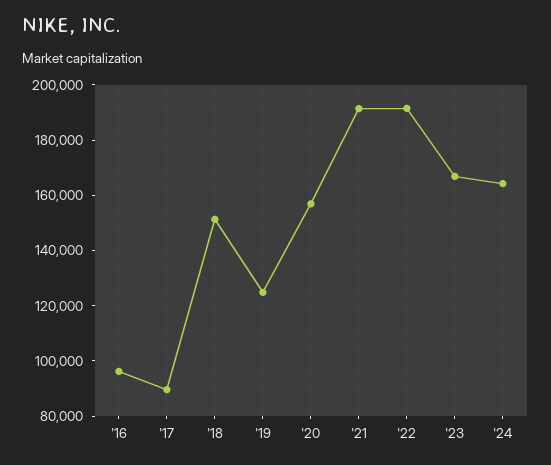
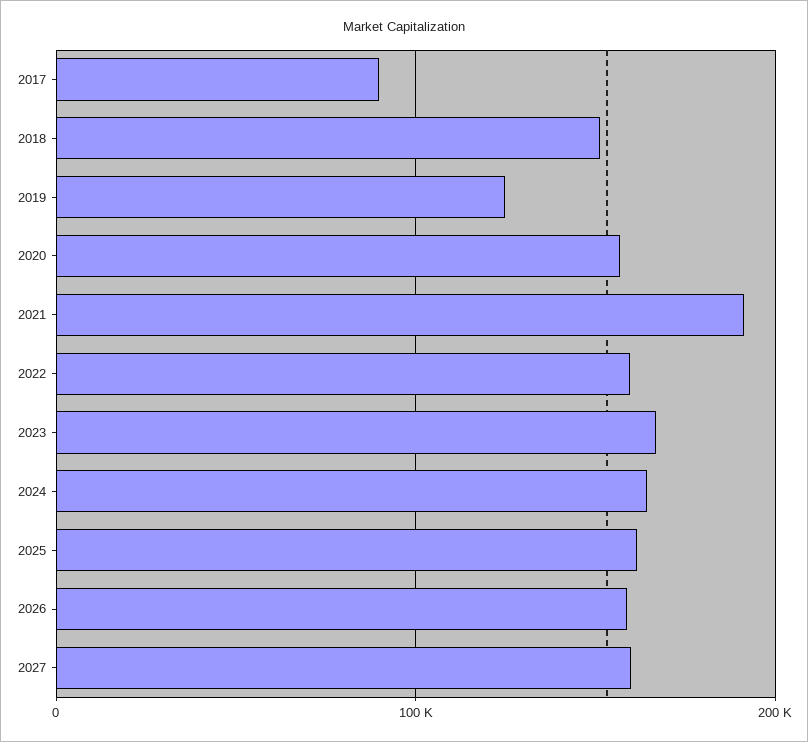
'16: 95000 -> none
'22: 190000 -> 160000
2025: none -> 160000
2026: none -> 160000
2027: none -> 160000

